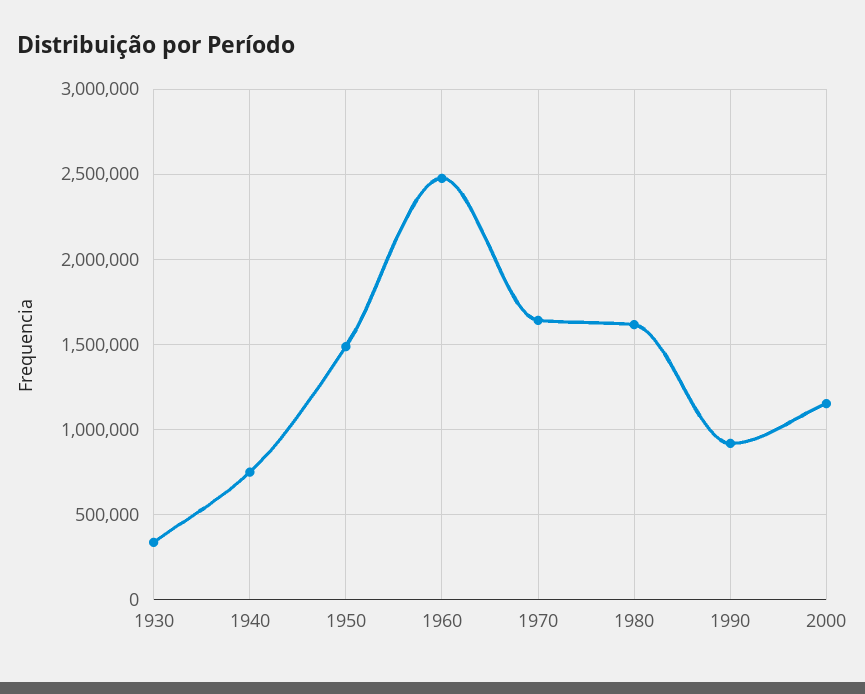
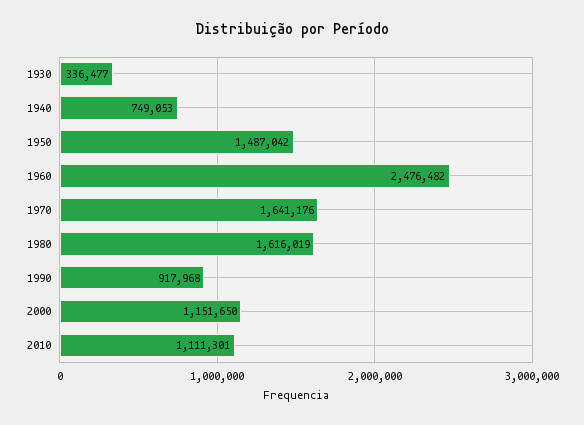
2010: none -> 1111301

